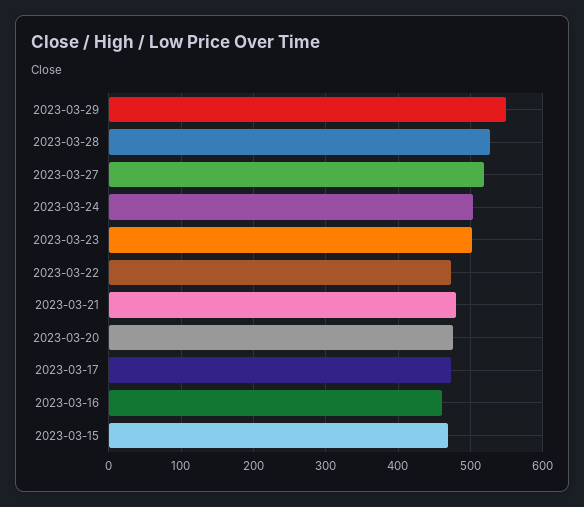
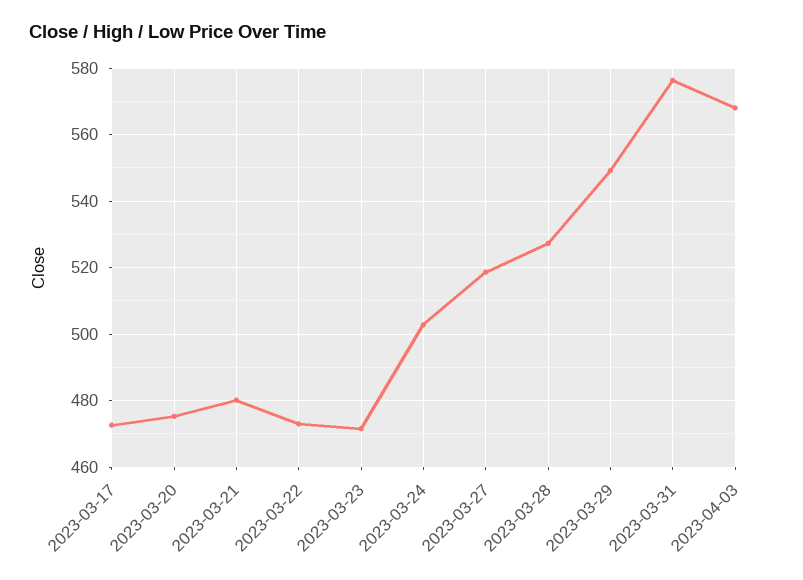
2023-03-23: 500 -> 472
2023-03-16: 460 -> none
2023-03-15: 470 -> none
2023-03-31: none -> 576
2023-04-03: none -> 568

